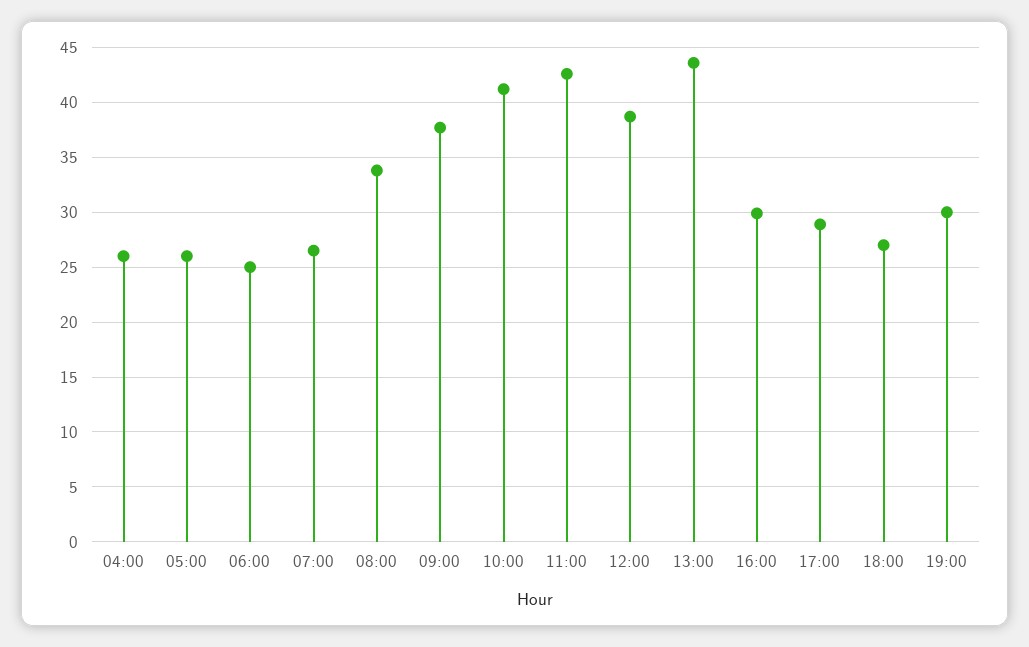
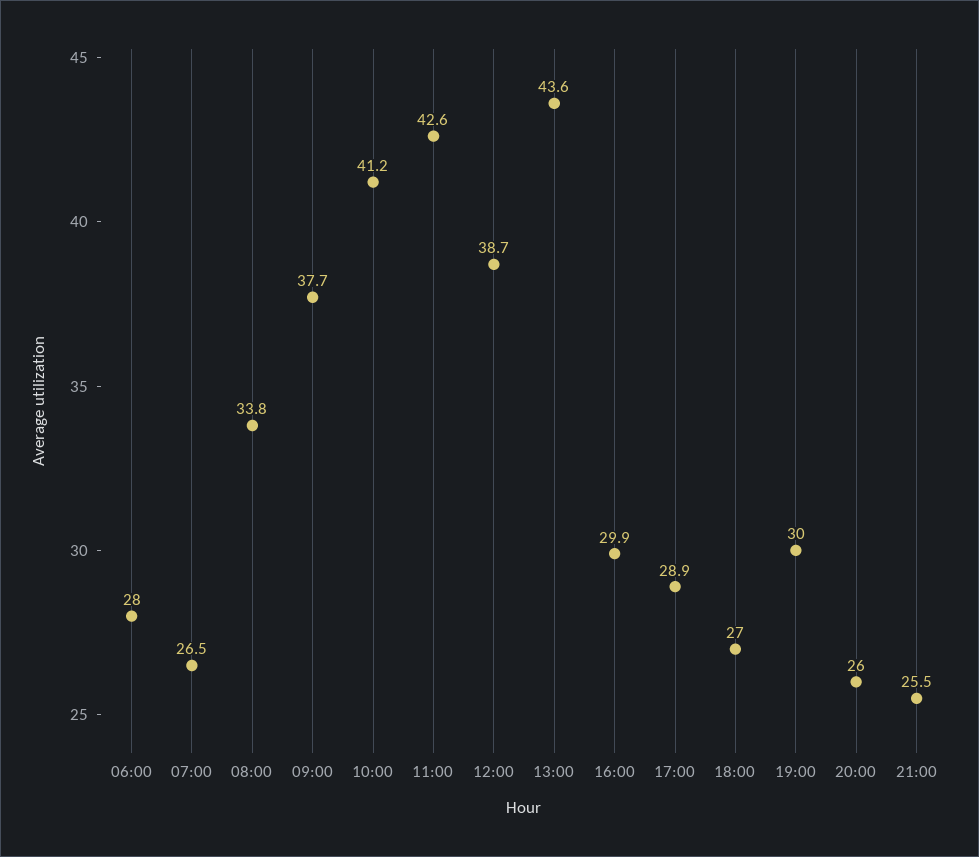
04:00: 26 -> none
05:00: 26 -> none
06:00: 25 -> 28
20:00: none -> 26
21:00: none -> 25.5

